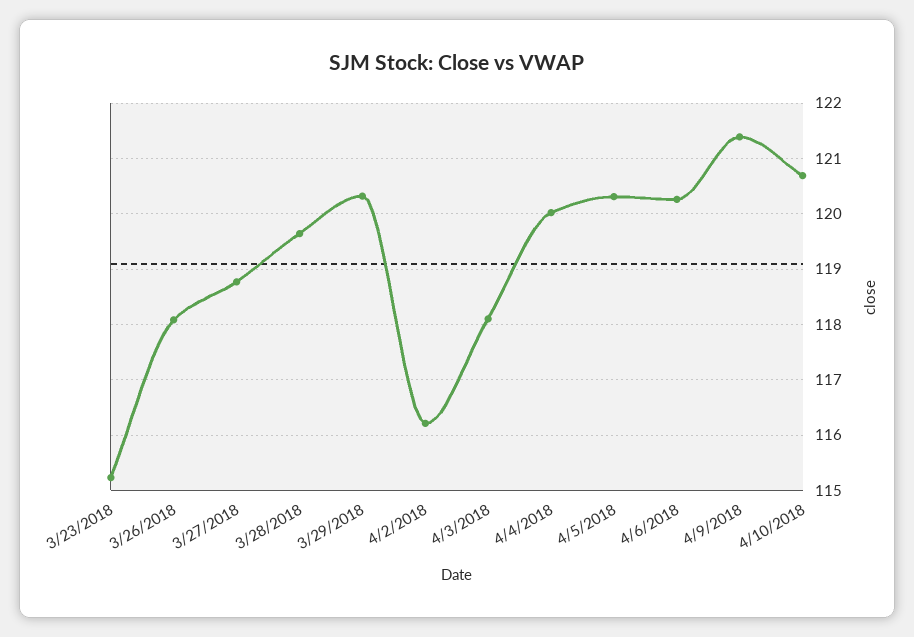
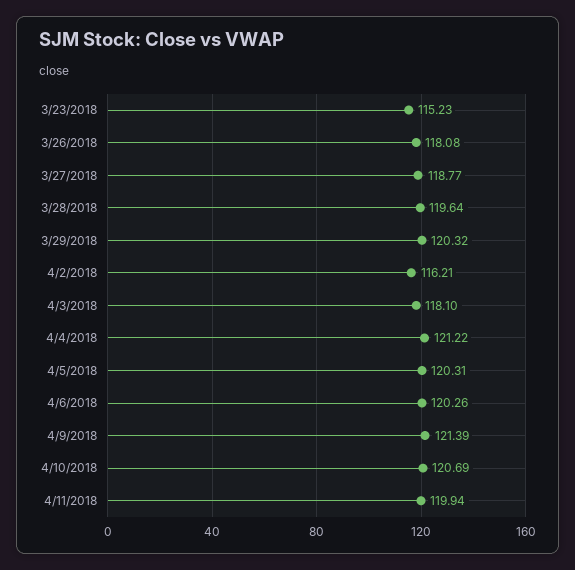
4/4/2018: 120 -> 121.22
4/11/2018: none -> 119.94

